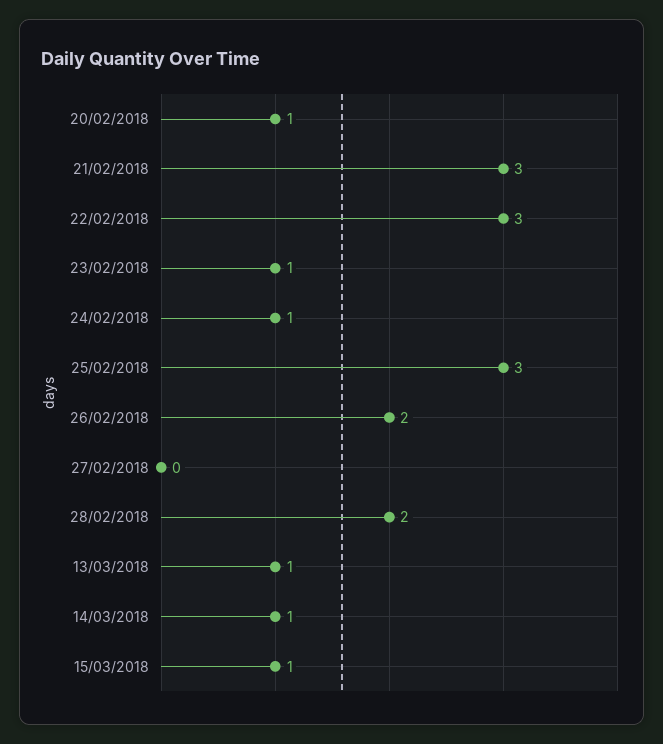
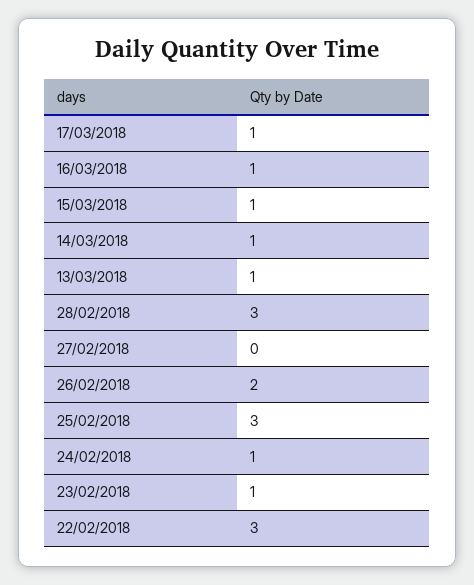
20/02/2018: 1 -> none
21/02/2018: 3 -> none
28/02/2018: 2 -> 3
17/03/2018: none -> 1
16/03/2018: none -> 1

